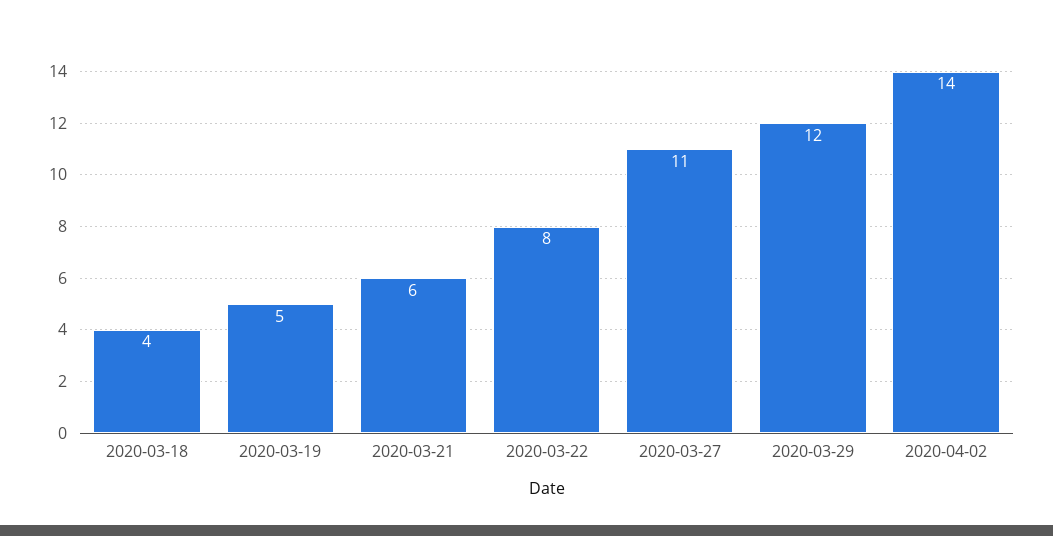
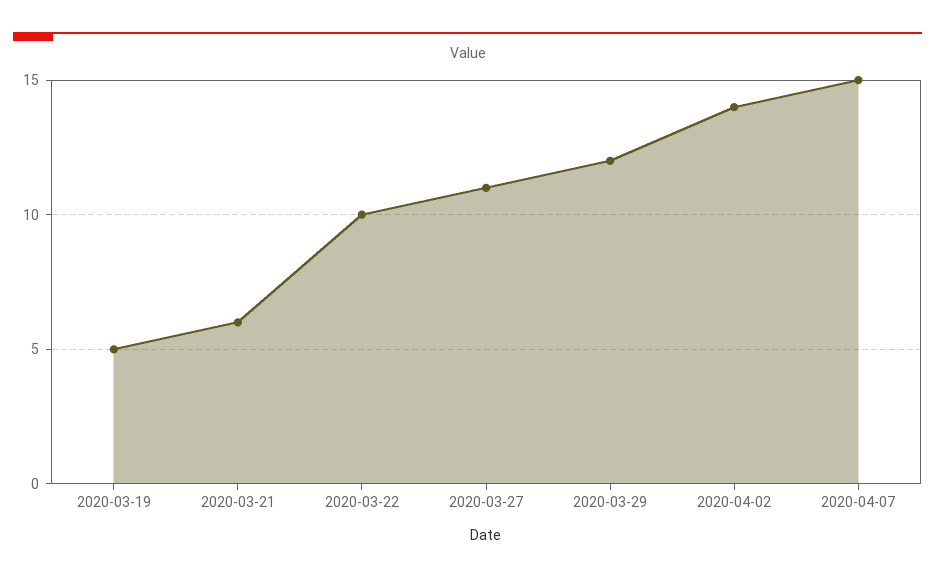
2020-03-18: 4 -> none
2020-03-22: 8 -> 10
2020-04-07: none -> 15

